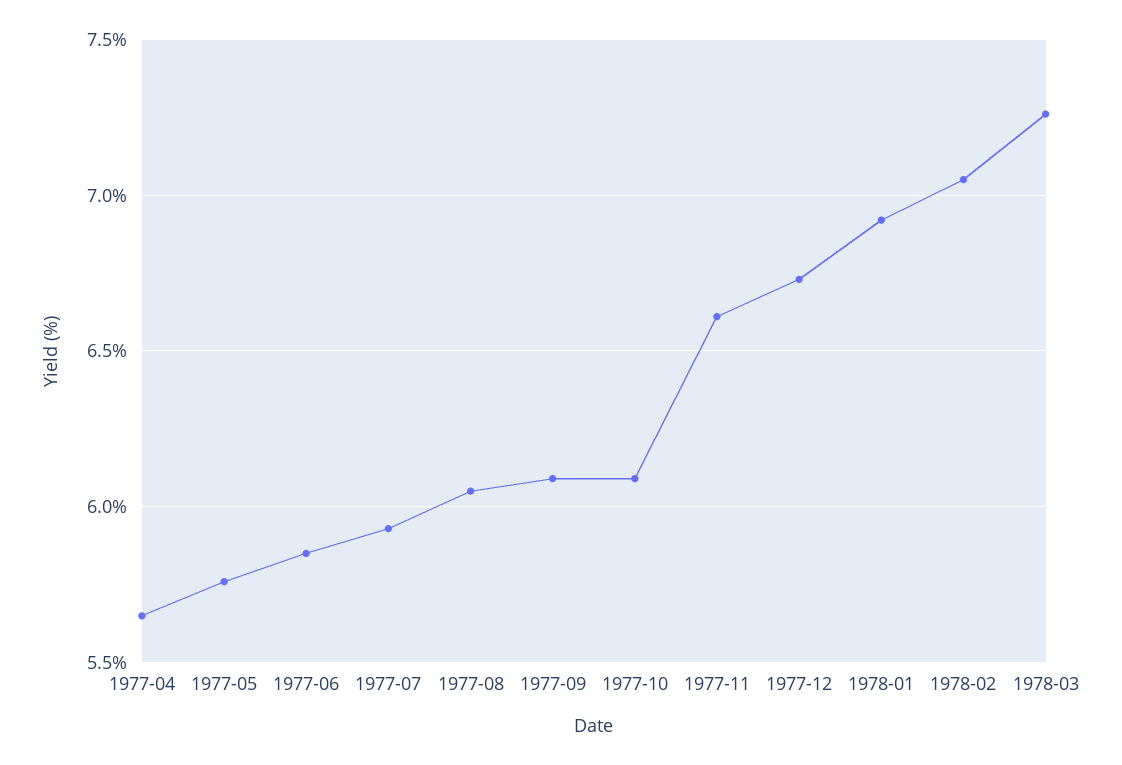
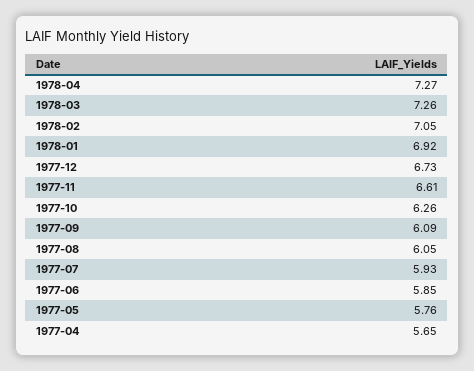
1977-10: 6.1 -> 6.26
1978-04: none -> 7.27

